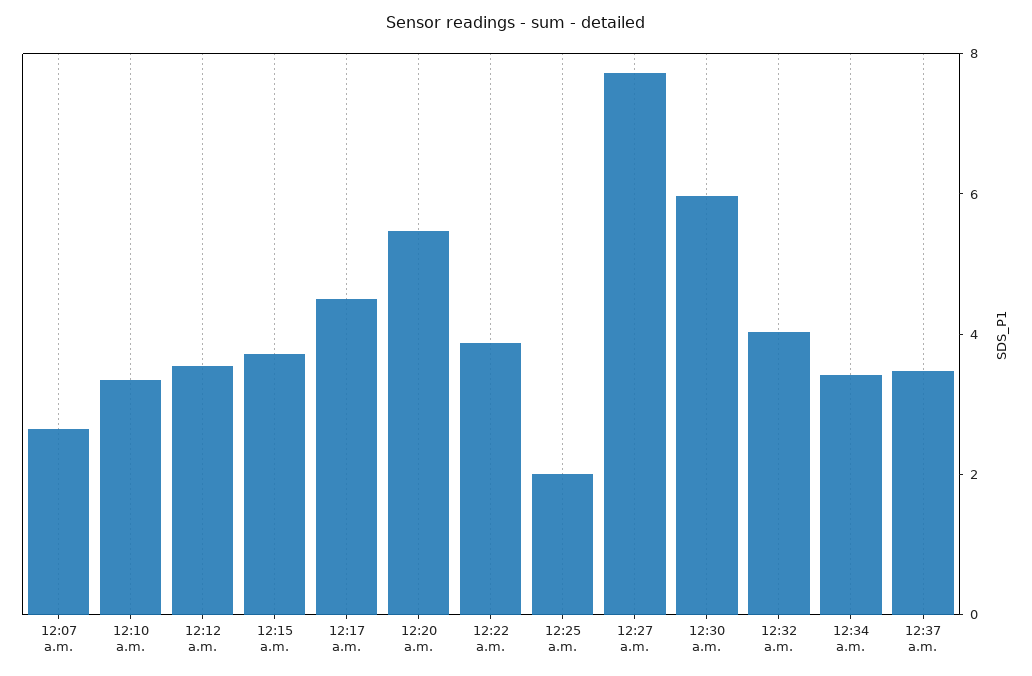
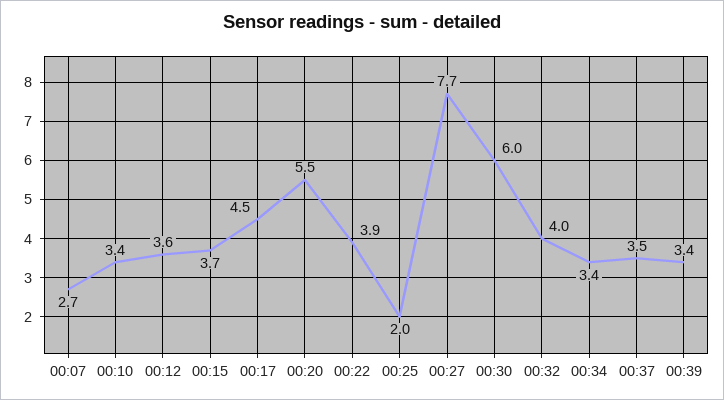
00:39: none -> 3.4

